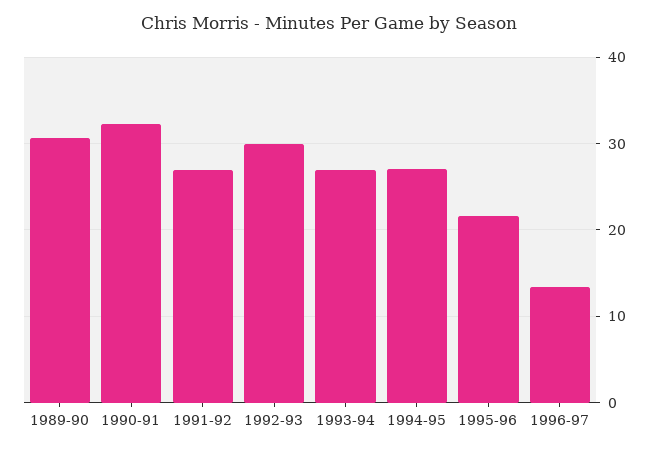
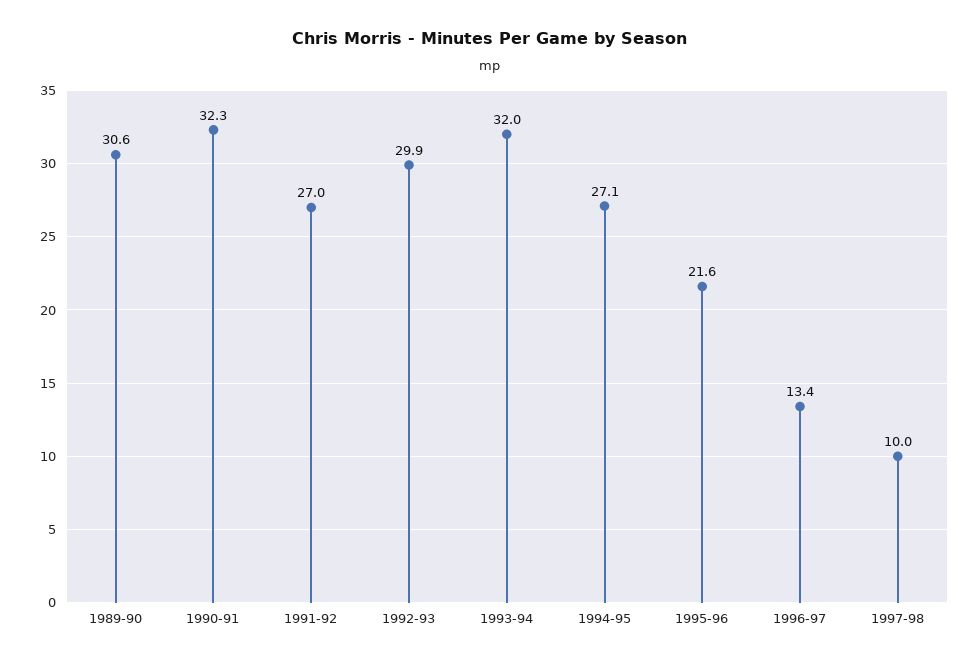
1993-94: 27 -> 32
1997-98: none -> 10

